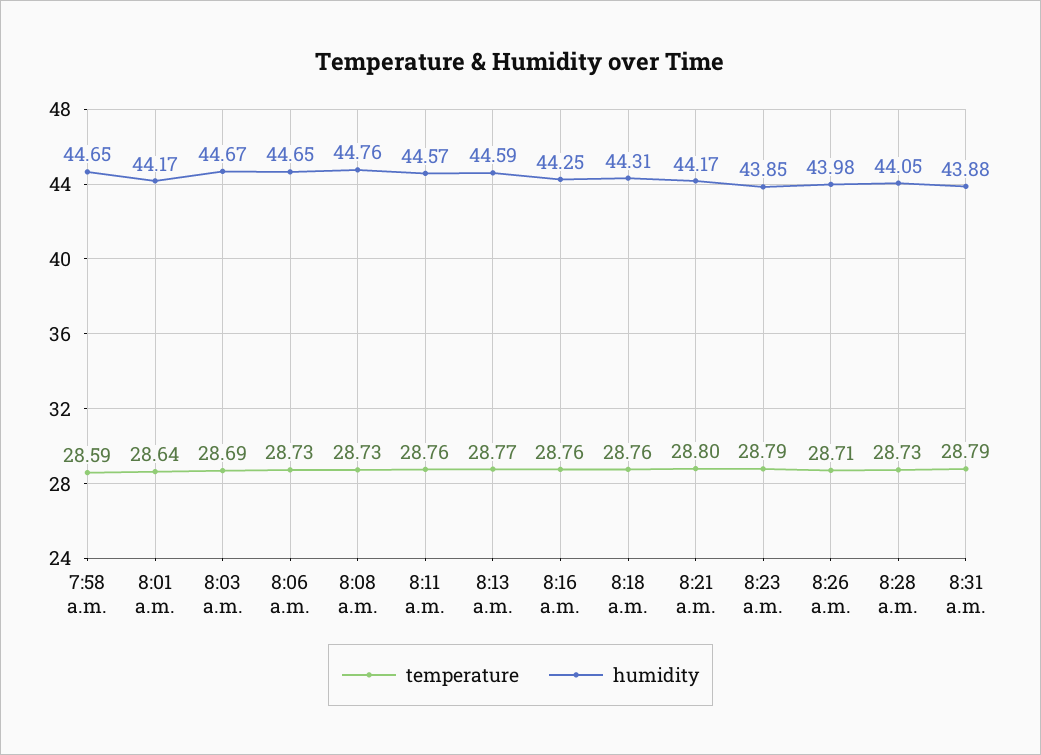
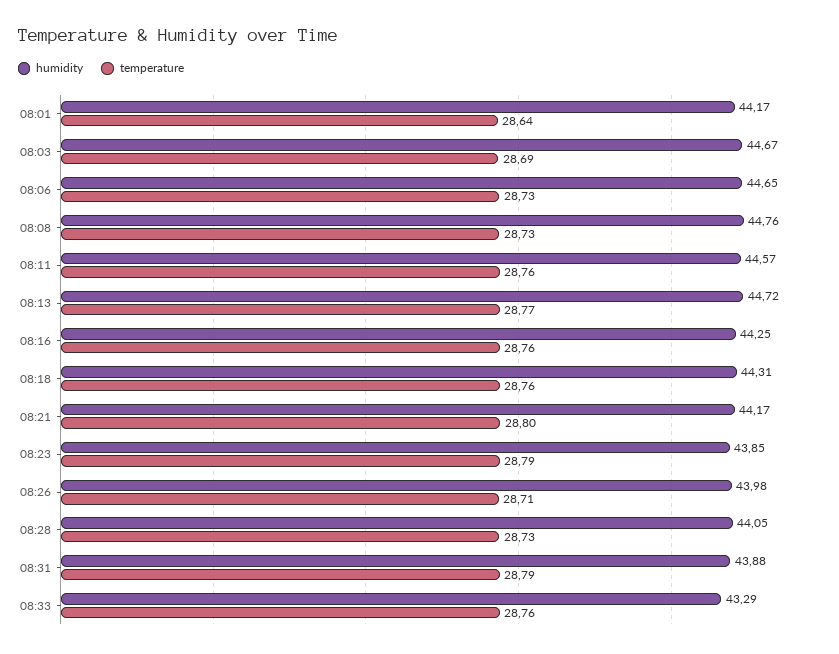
temperature, 7:58 a.m.: 28.59 -> none
humidity, 7:58 a.m.: 44.65 -> none
humidity, 8:13 a.m.: 44.59 -> 44.72
humidity, 08:33: none -> 43.29
temperature, 08:33: none -> 28.76

